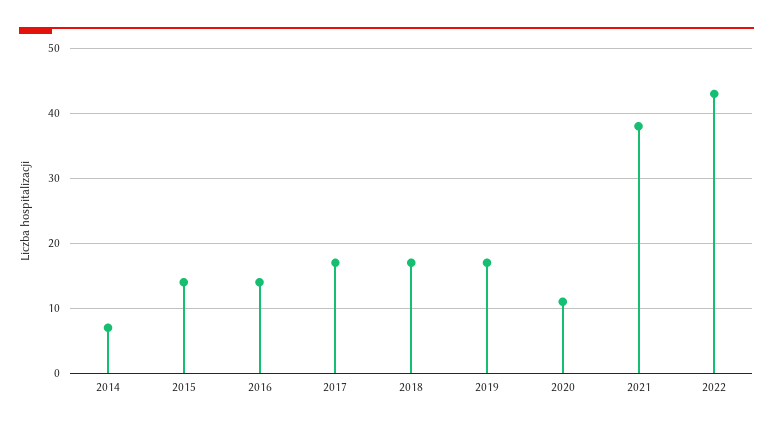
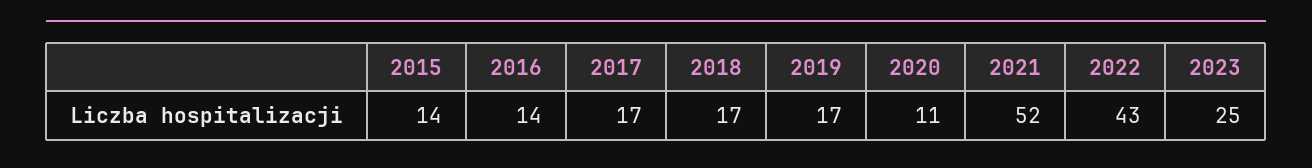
2014: 7 -> none
2021: 38 -> 52
2023: none -> 25

